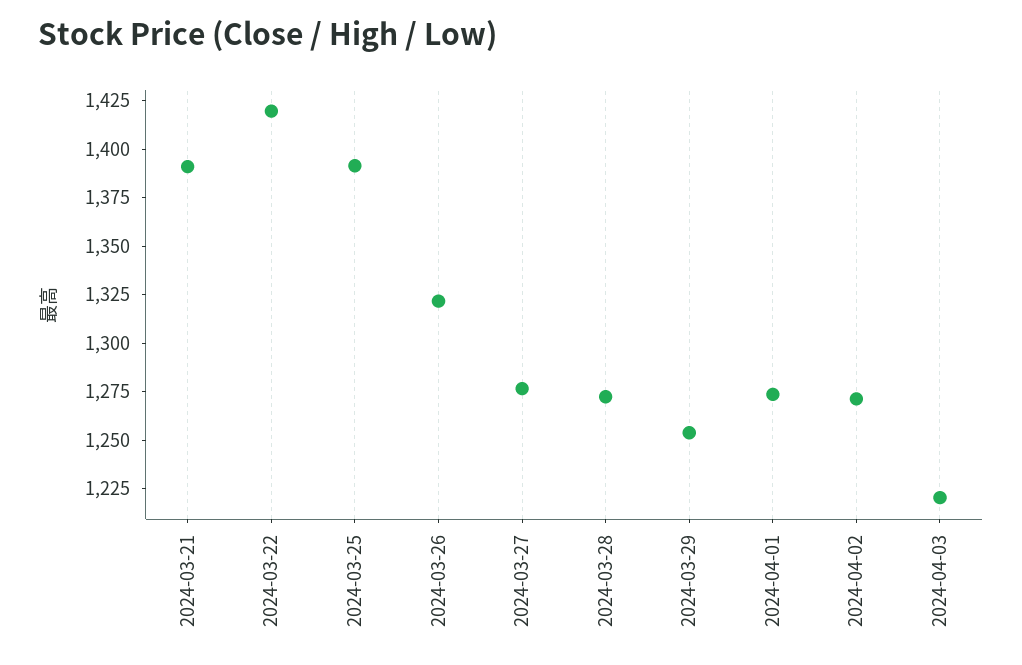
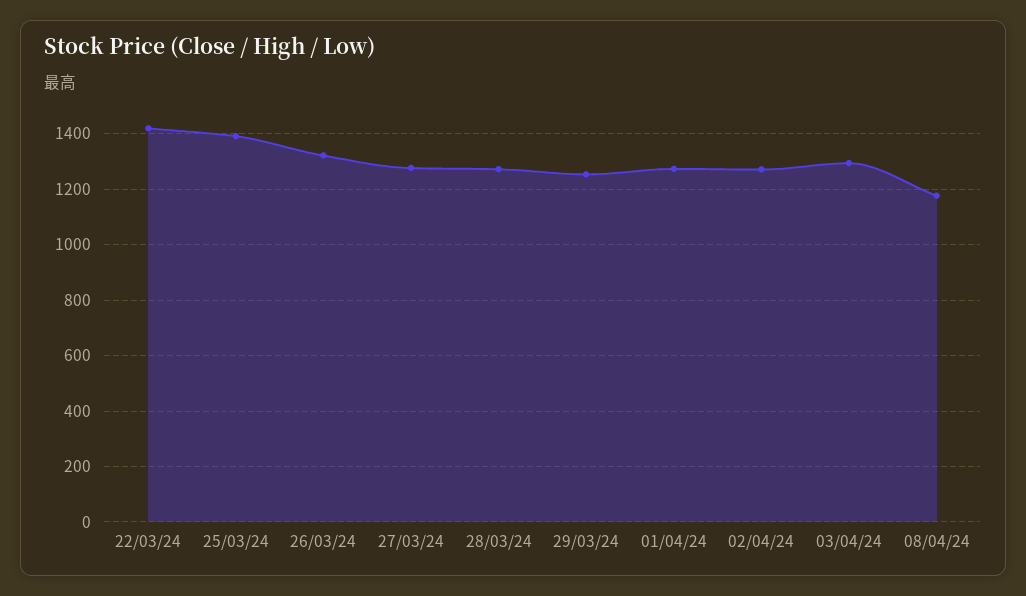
2024-03-21: 1390 -> none
2024-04-03: 1220 -> 1300
08/04/24: none -> 1175

